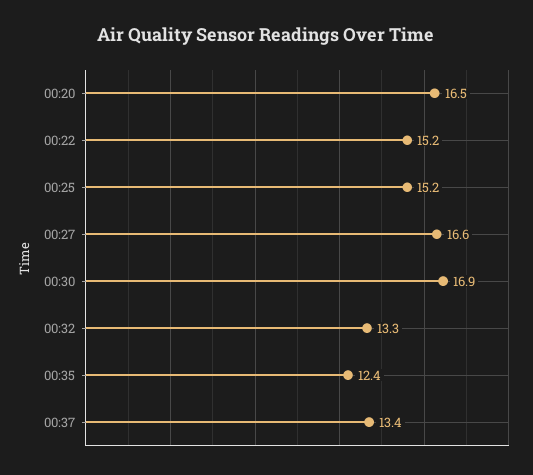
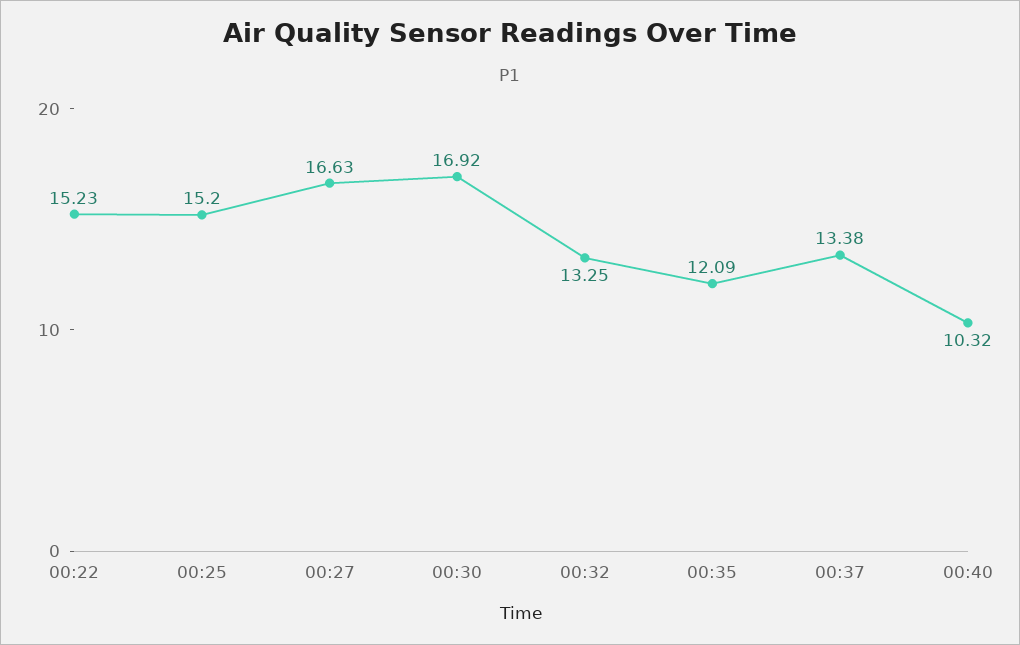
00:20: 16.5 -> none
00:35: 12.4 -> 12.09
00:40: none -> 10.32

